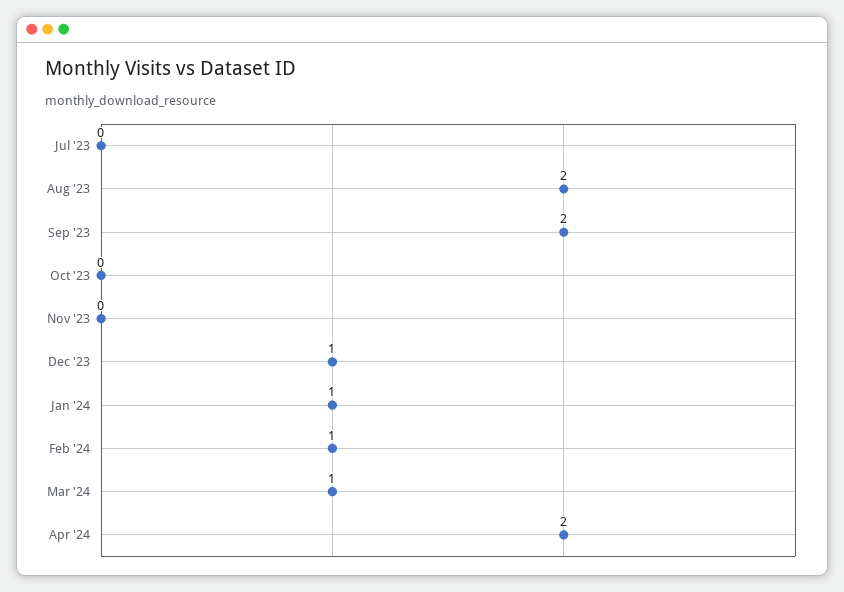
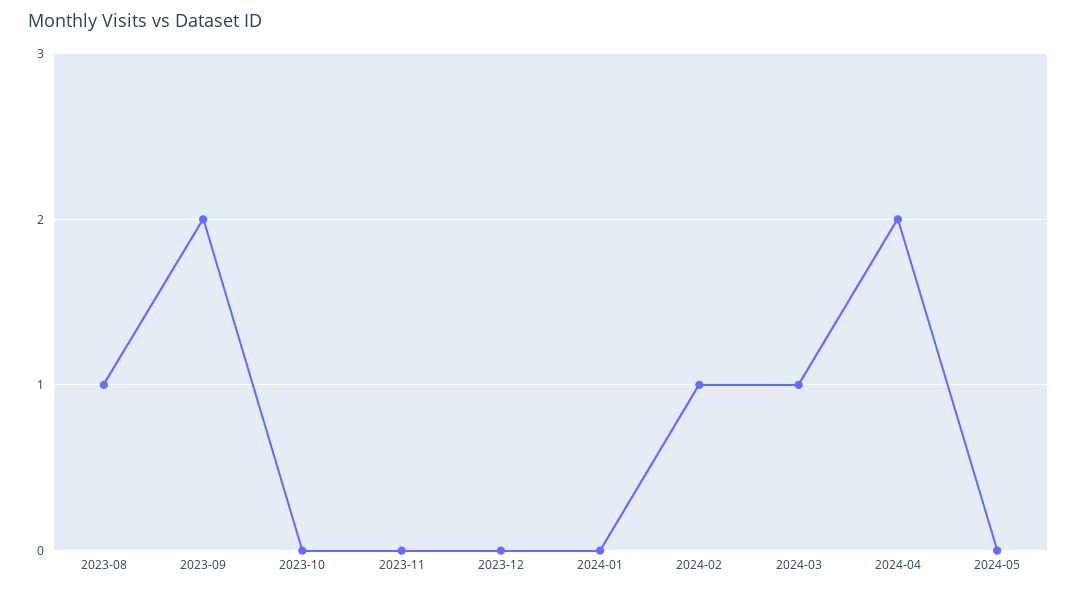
Jul '23: 0 -> none
Aug '23: 2 -> 1
Dec '23: 1 -> 0
Jan '24: 1 -> 0
2024-05: none -> 0

